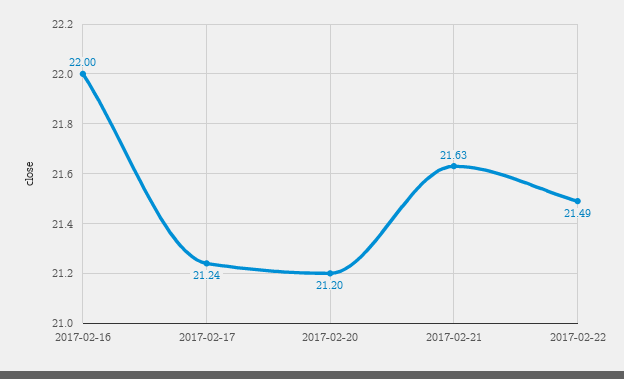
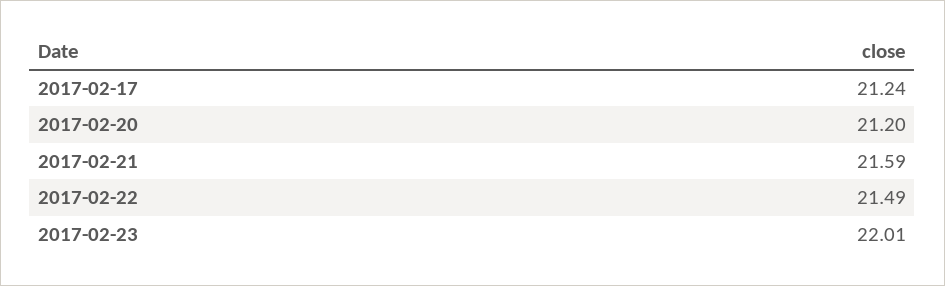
2017-02-16: 22 -> none
2017-02-21: 21.63 -> 21.59
2017-02-23: none -> 22.01

